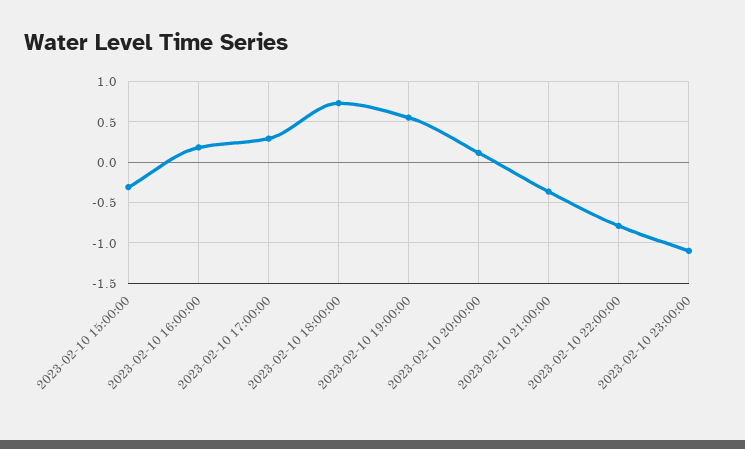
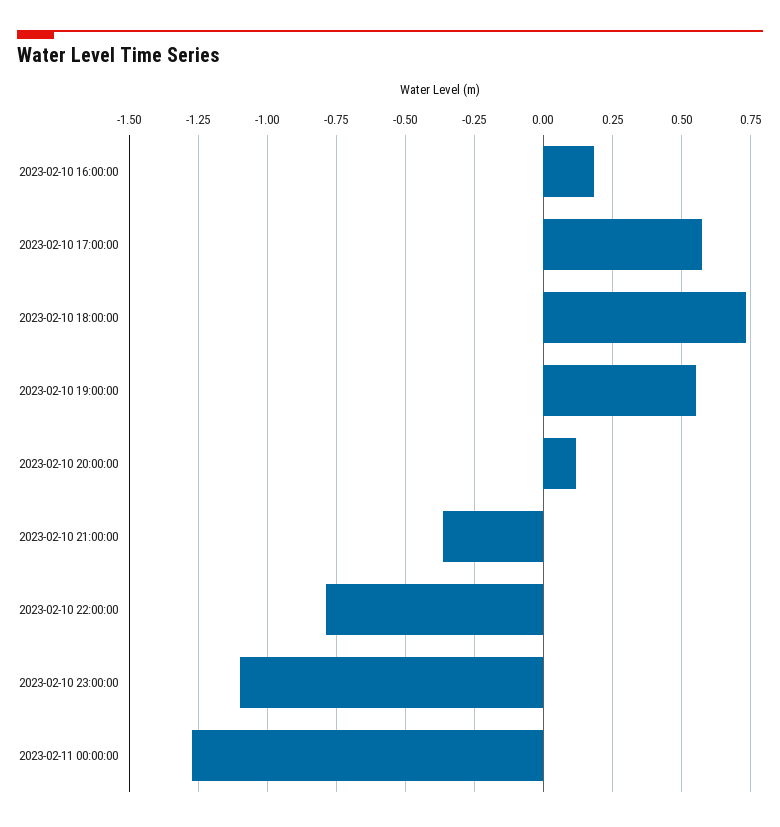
2023-02-10 15:00:00: -0.3 -> none
2023-02-10 17:00:00: 0.3 -> 0.575
2023-02-11 00:00:00: none -> -1.275

